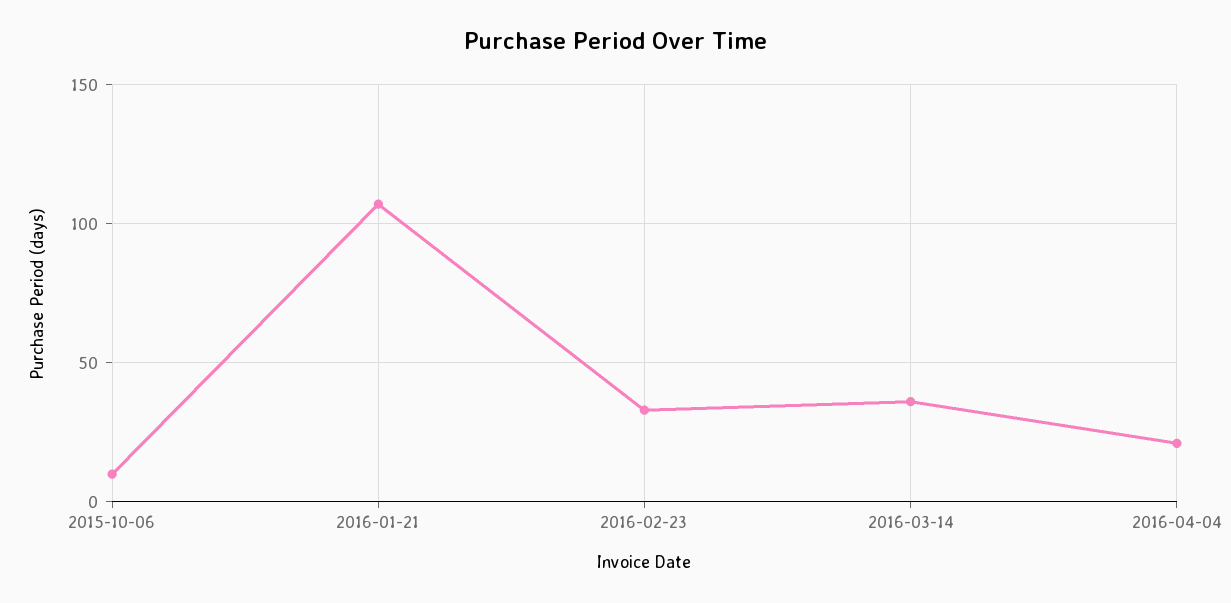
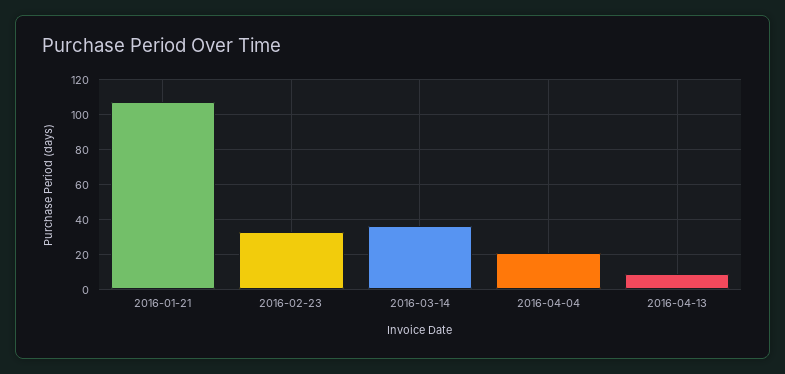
2015-10-06: 10 -> none
2016-04-13: none -> 10

